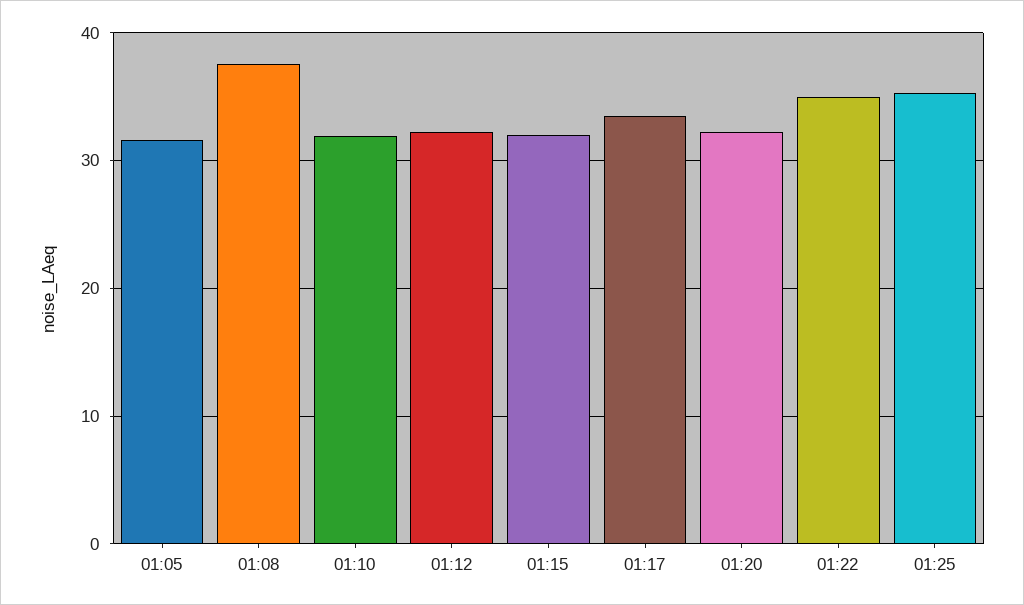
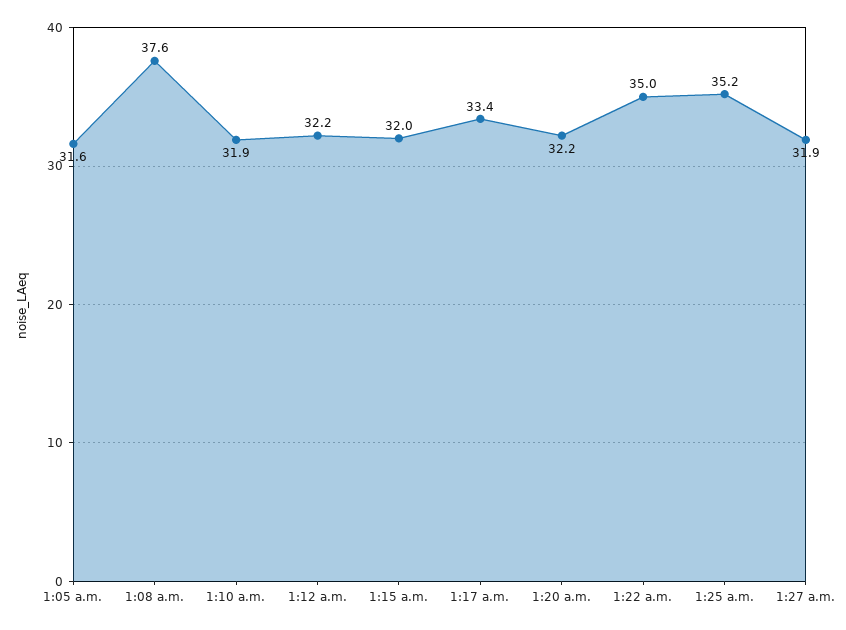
1:27 a.m.: none -> 31.9

